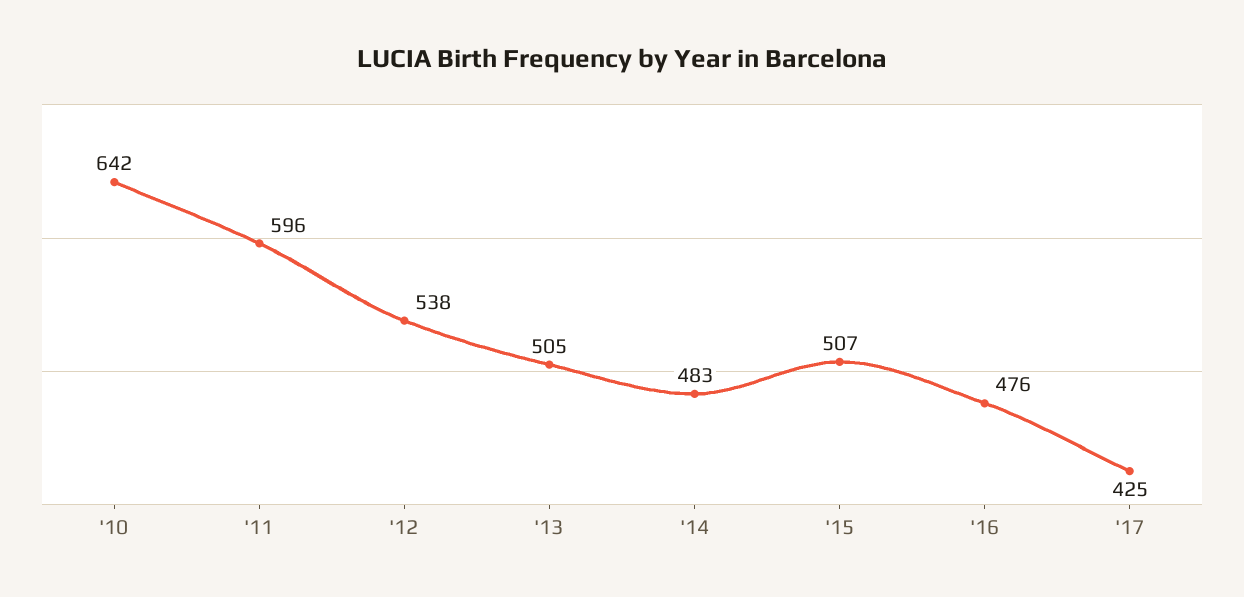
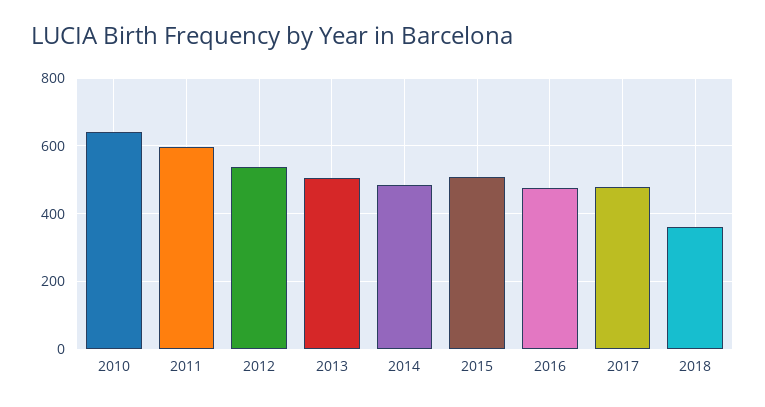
'17: 425 -> 480
2018: none -> 360

